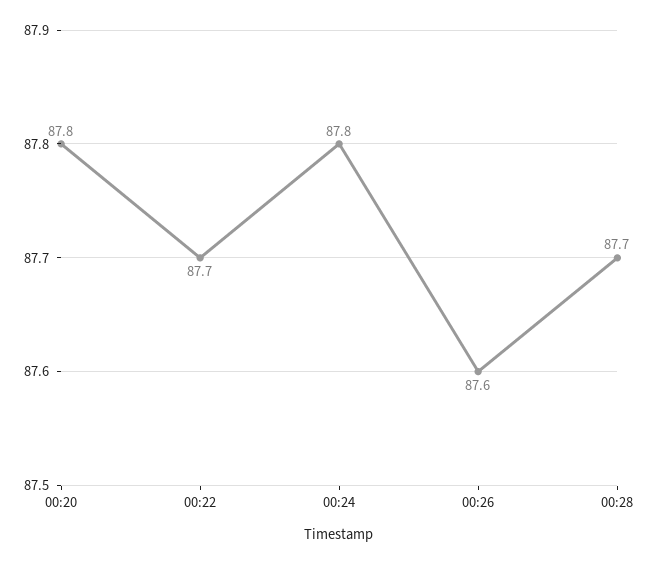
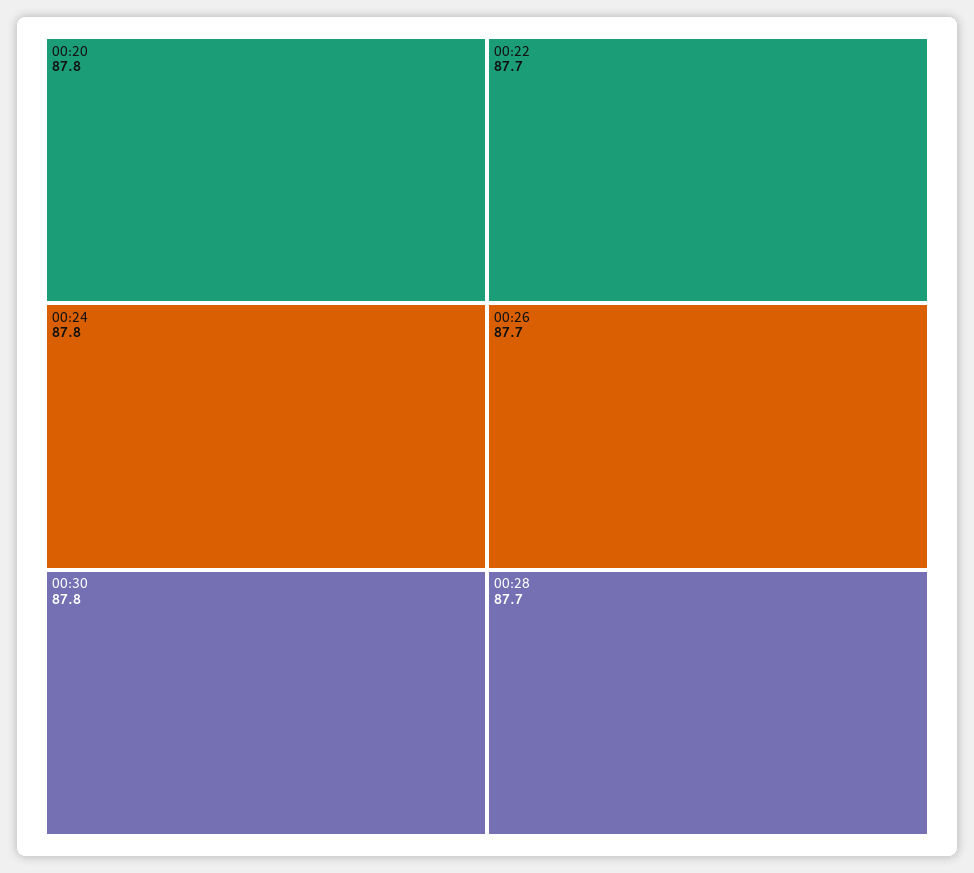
00:26: 87.6 -> 87.7
00:30: none -> 87.8

